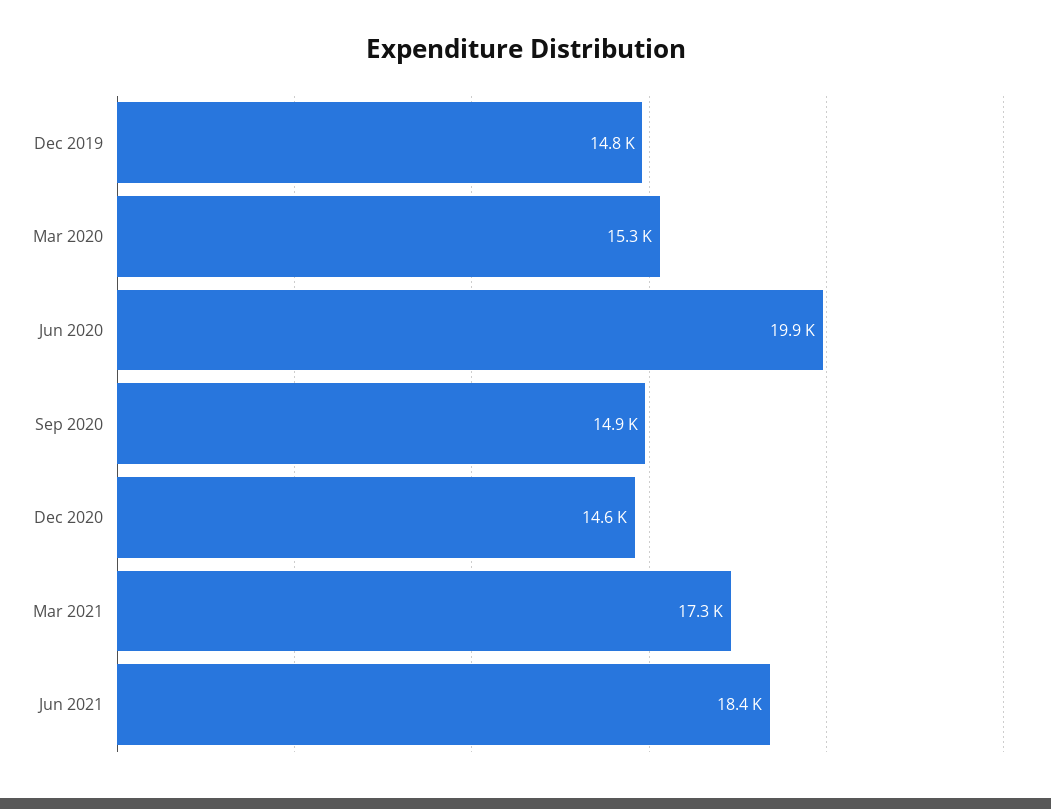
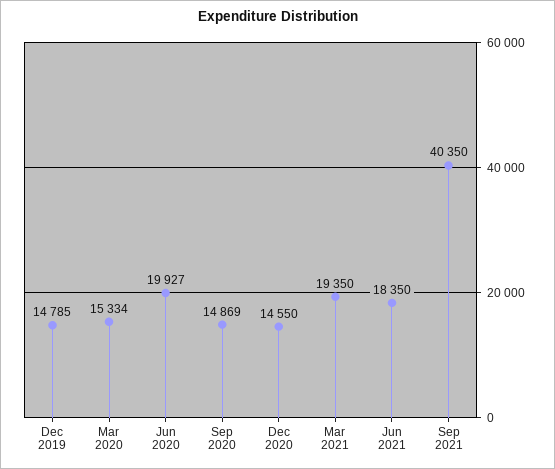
Mar 2021: 17300 -> 19350
Sep 2021: none -> 40350

